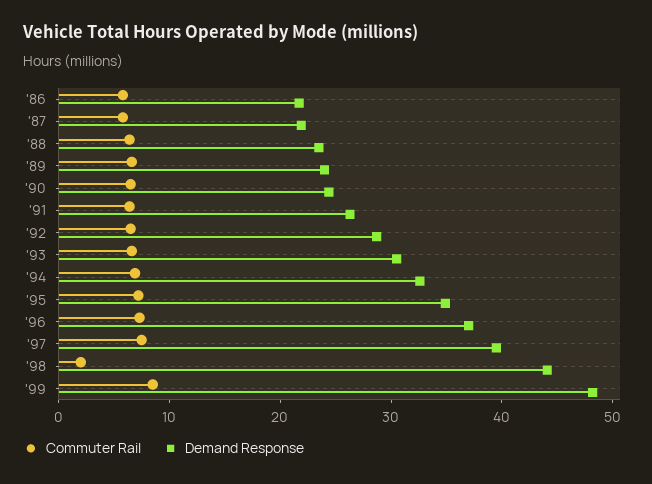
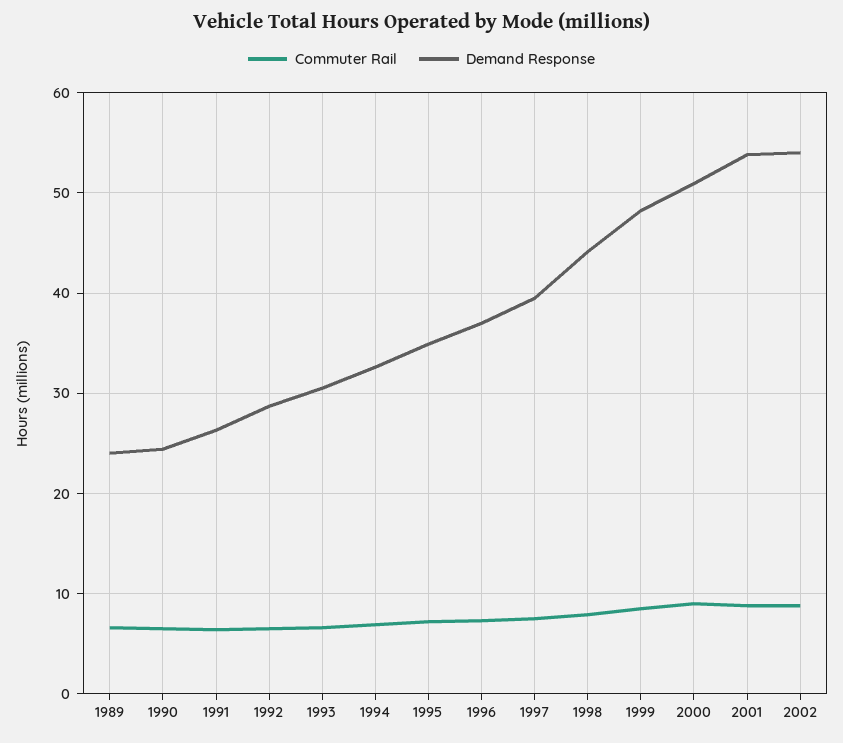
Commuter Rail, '86: 6 -> none
Demand Response, '86: 22 -> none
Commuter Rail, '87: 6 -> none
Demand Response, '87: 22 -> none
Commuter Rail, '88: 6 -> none
Demand Response, '88: 24 -> none
Commuter Rail, '98: 2 -> 8
Commuter Rail, 2000: none -> 9
Demand Response, 2000: none -> 51
Commuter Rail, 2001: none -> 9
Demand Response, 2001: none -> 54
Commuter Rail, 2002: none -> 9
Demand Response, 2002: none -> 54

